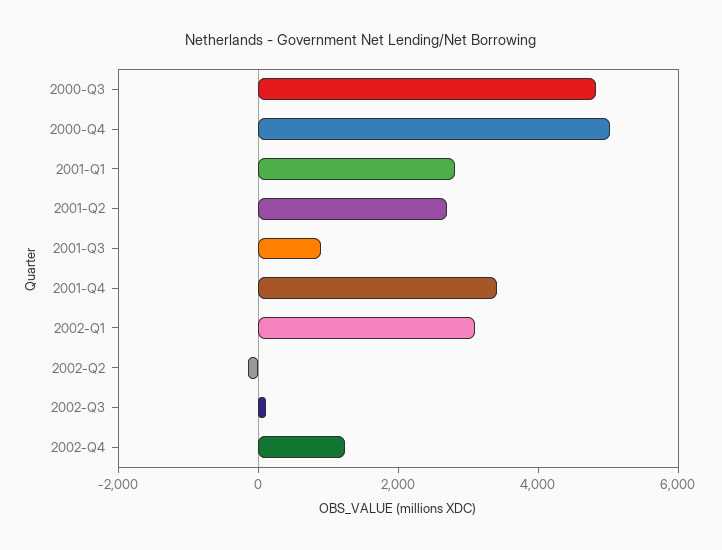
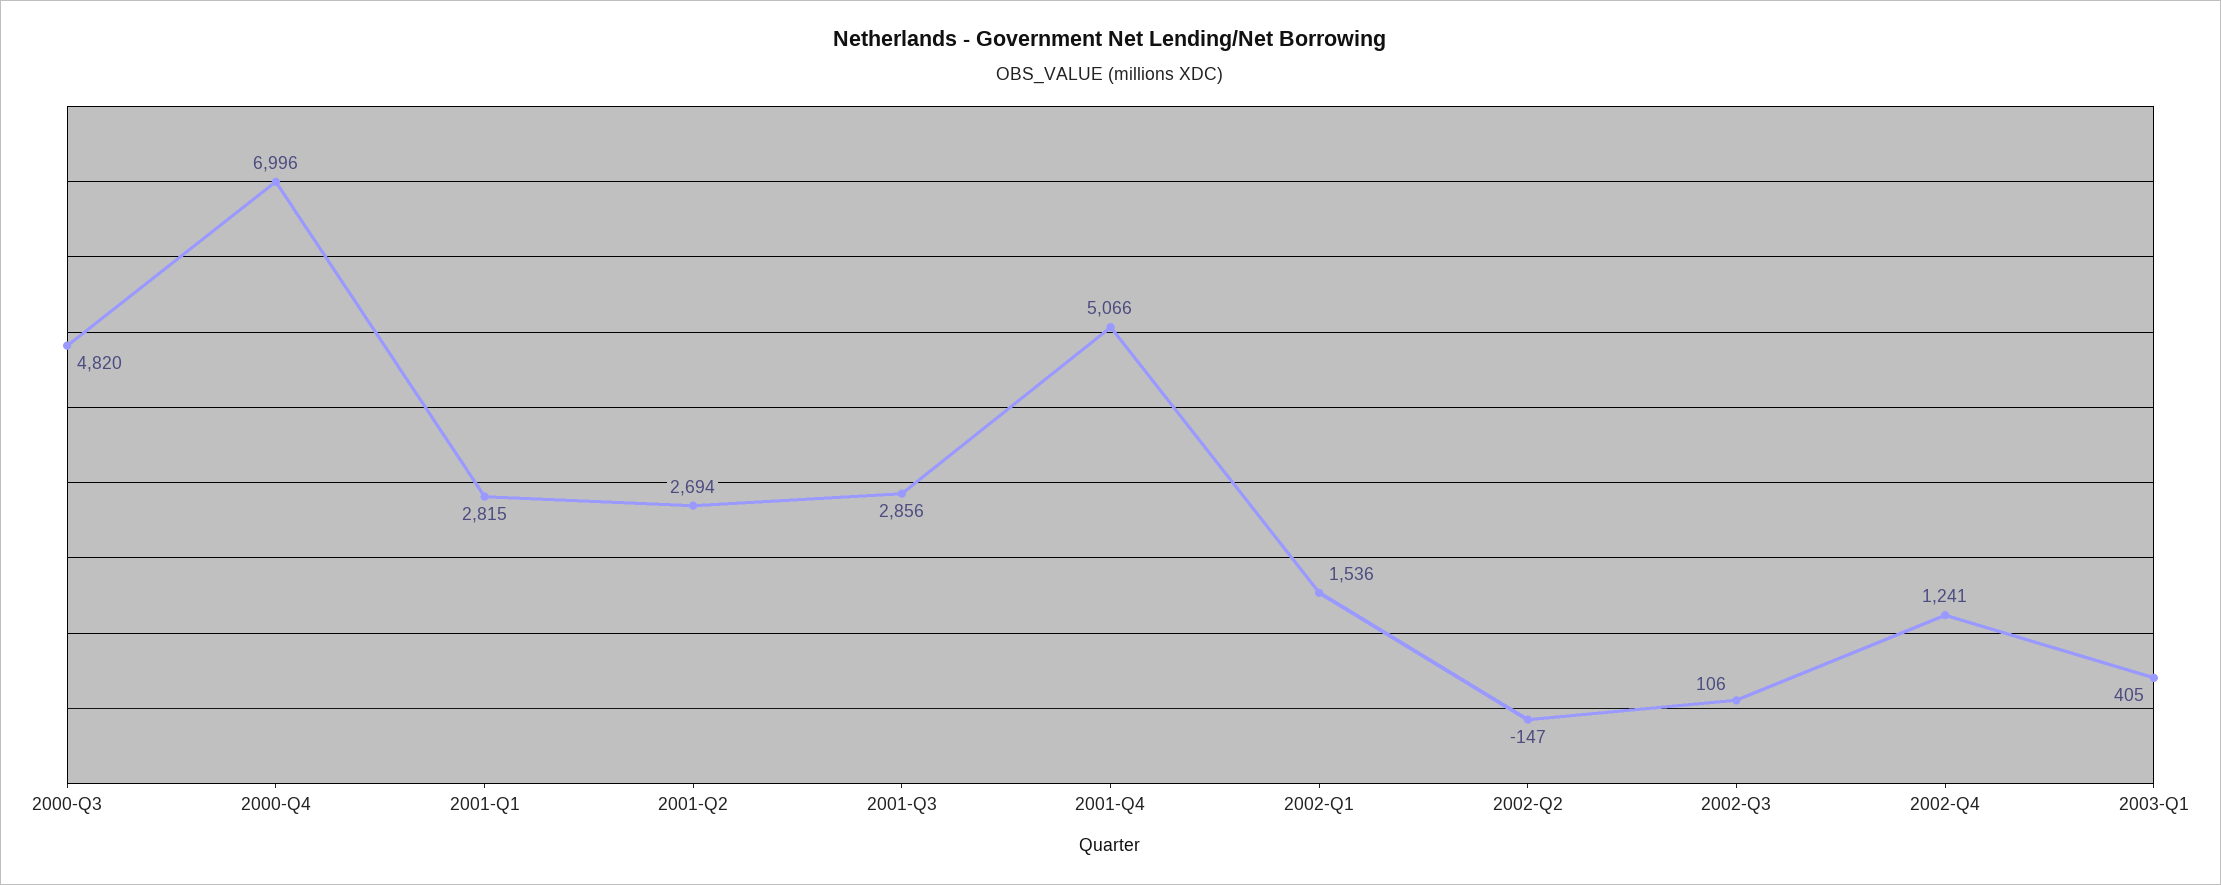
2000-Q4: 5000 -> 6996
2001-Q3: 1000 -> 2856
2001-Q4: 3500 -> 5066
2002-Q1: 3000 -> 1536
2003-Q1: none -> 405

